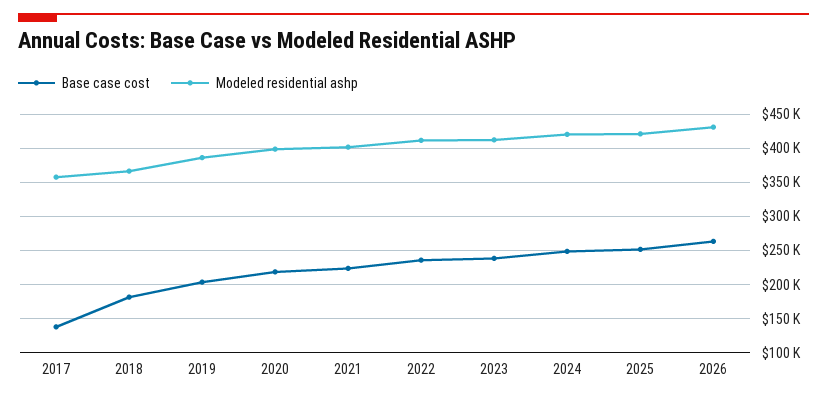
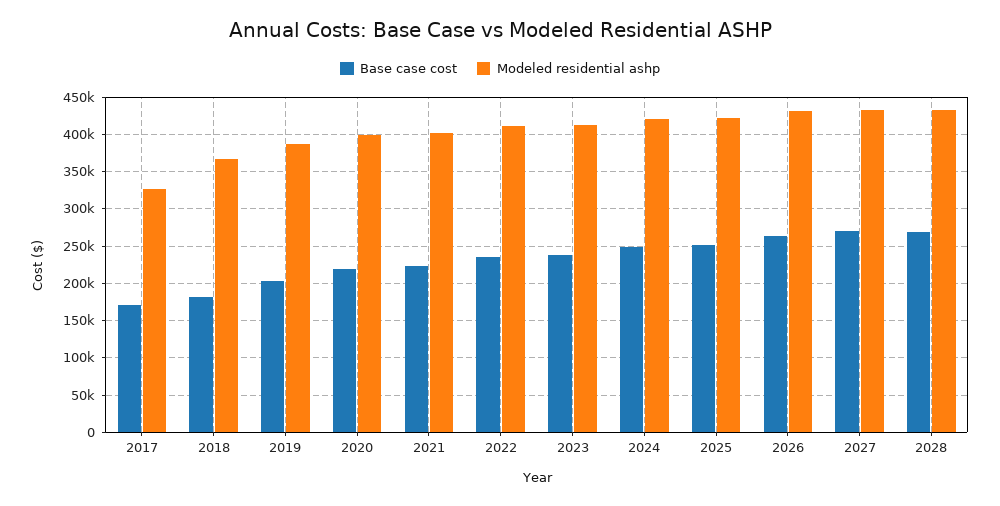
Base case cost, 2017: 140000 -> 170000
Modeled residential ashp, 2017: 360000 -> 330000
Base case cost, 2027: none -> 270000
Modeled residential ashp, 2027: none -> 430000
Base case cost, 2028: none -> 270000
Modeled residential ashp, 2028: none -> 430000

